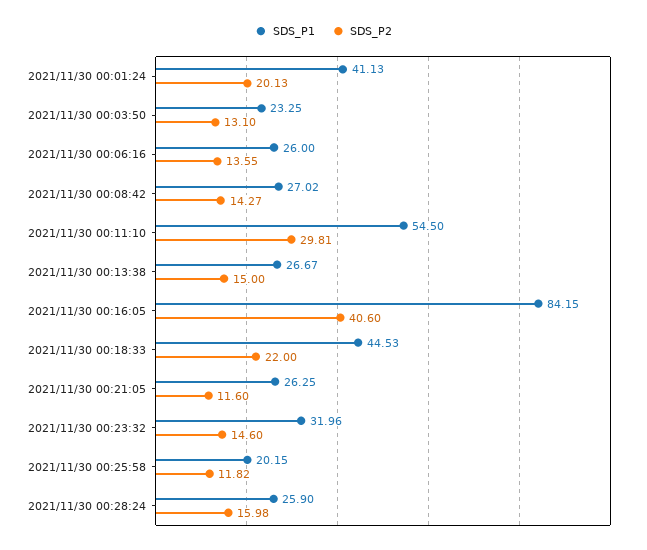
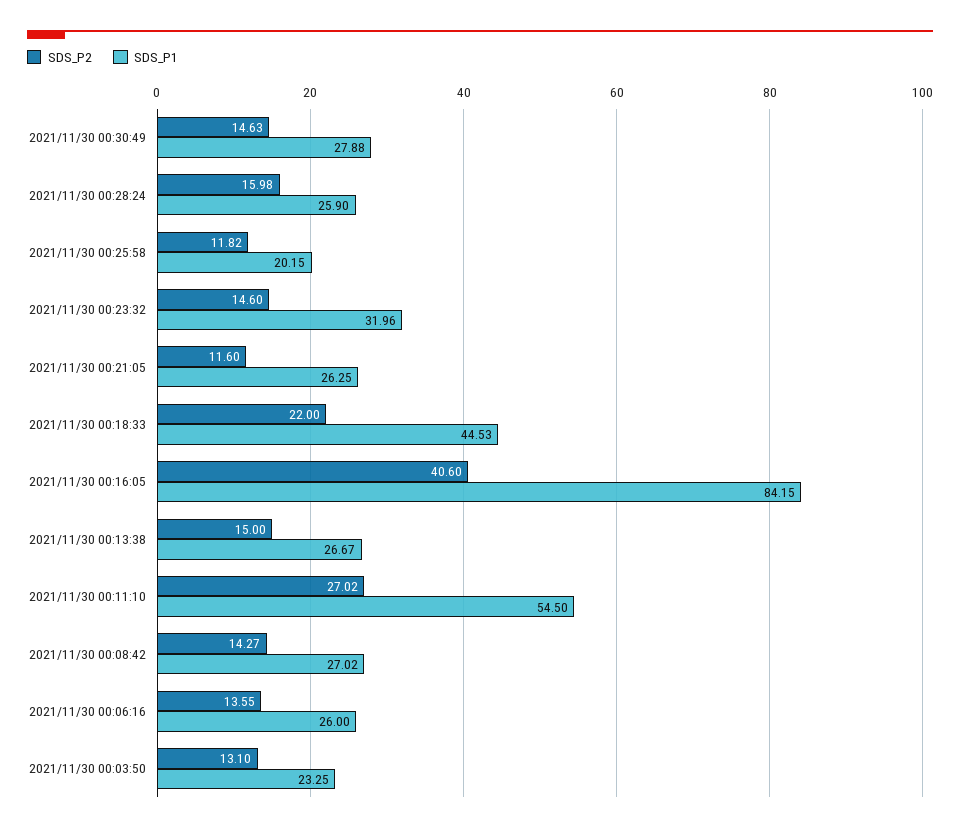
SDS_P1, 2021/11/30 00:01:24: 41.13 -> none
SDS_P2, 2021/11/30 00:01:24: 20.13 -> none
SDS_P2, 2021/11/30 00:11:10: 29.81 -> 27.02
SDS_P2, 2021/11/30 00:30:49: none -> 14.63
SDS_P1, 2021/11/30 00:30:49: none -> 27.88

